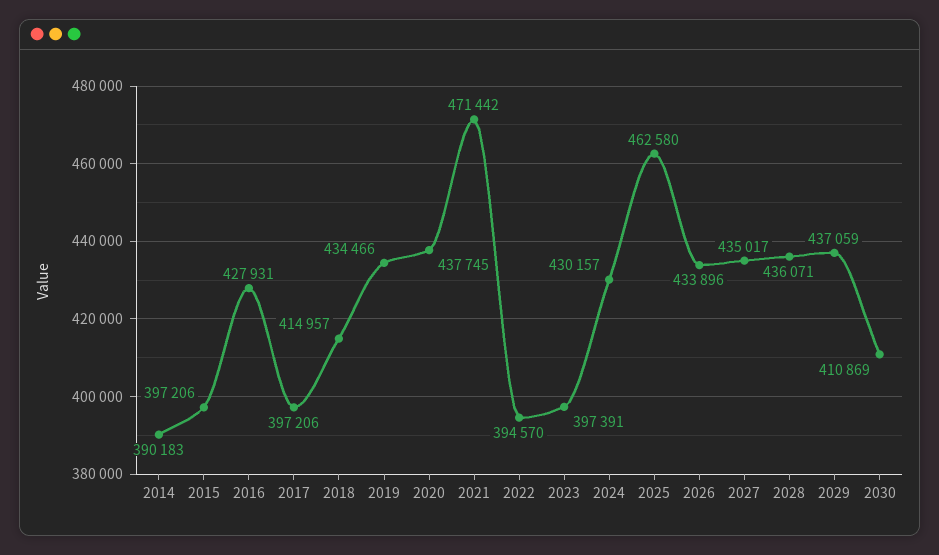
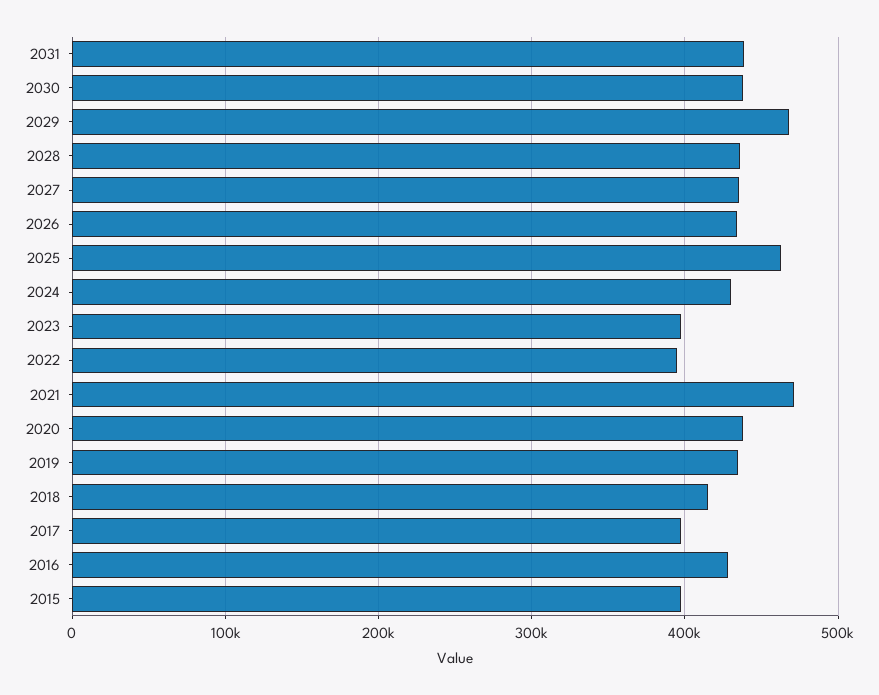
2014: 390183 -> none
2029: 437059 -> 470000
2030: 410869 -> 440000
2031: none -> 440000

